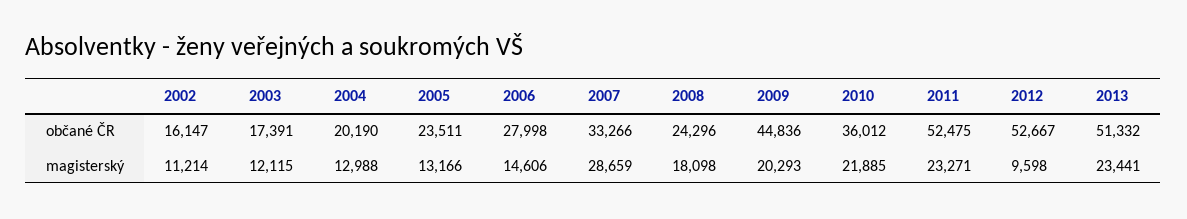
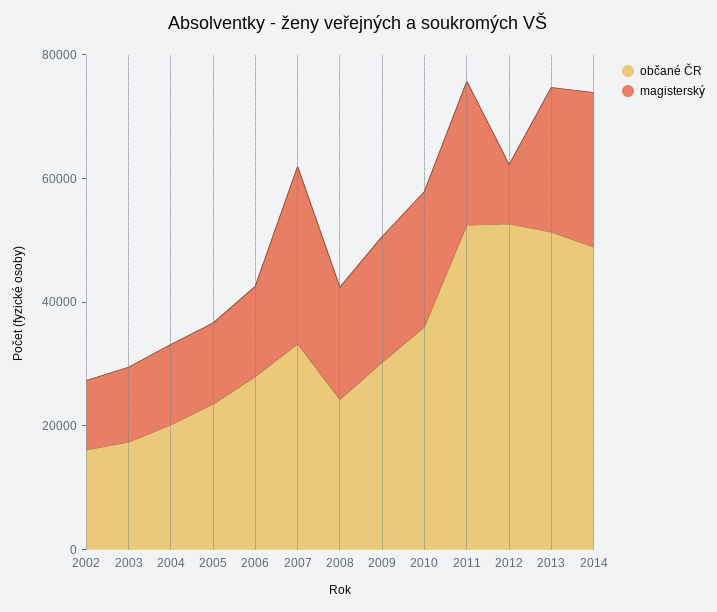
občané ČR, 2009: 44836 -> 30000
občané ČR, 2014: none -> 50000
magisterský, 2014: none -> 25000

